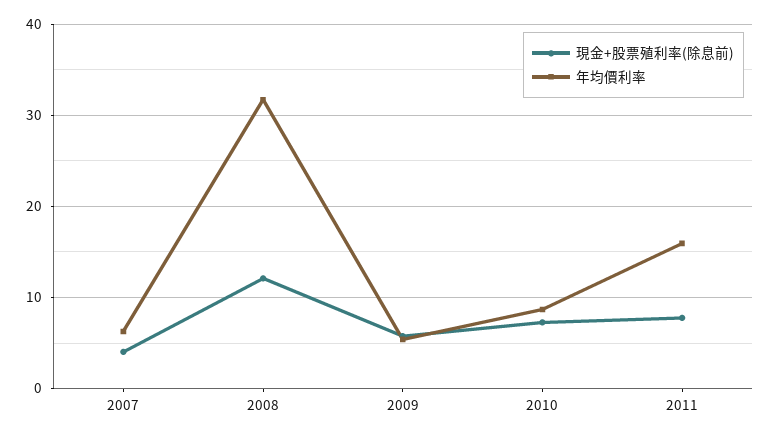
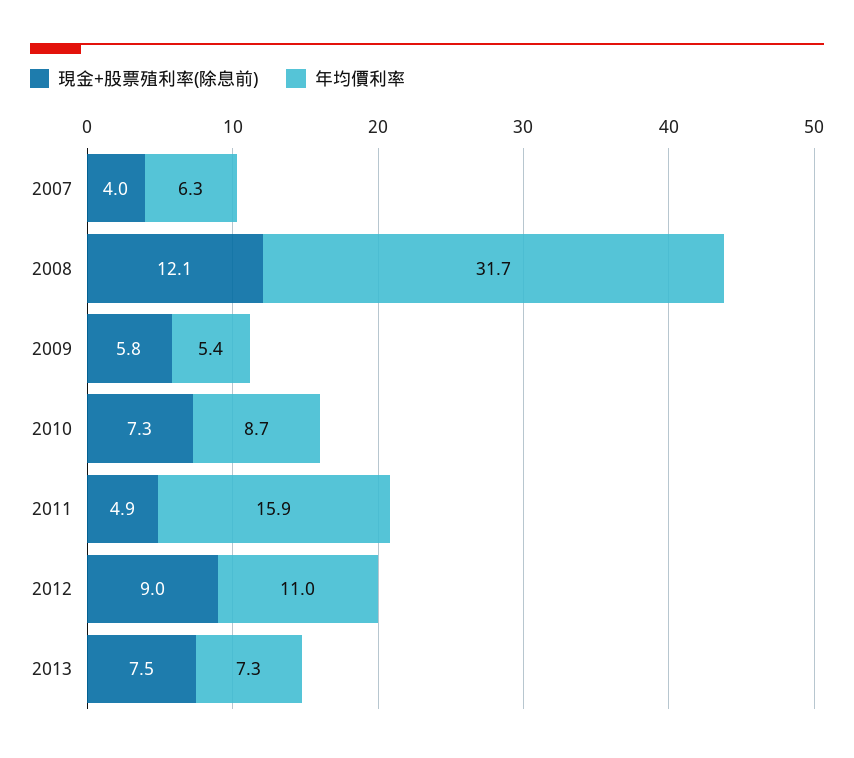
現金+股票殖利率(除息前), 2011: 8 -> 4.9
現金+股票殖利率(除息前), 2012: none -> 9
年均價利率, 2012: none -> 11
現金+股票殖利率(除息前), 2013: none -> 7.5
年均價利率, 2013: none -> 7.3

